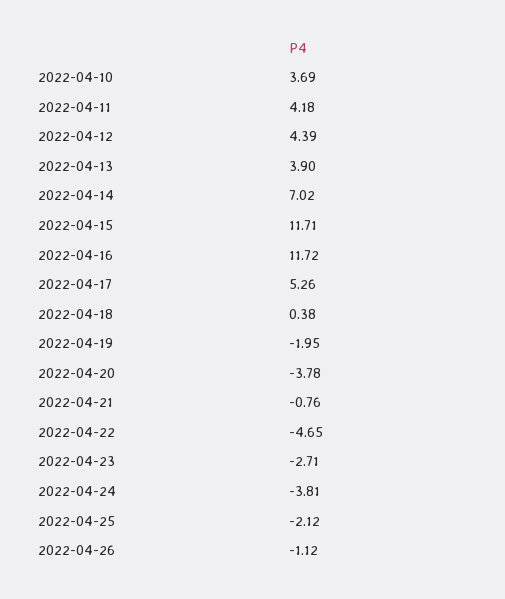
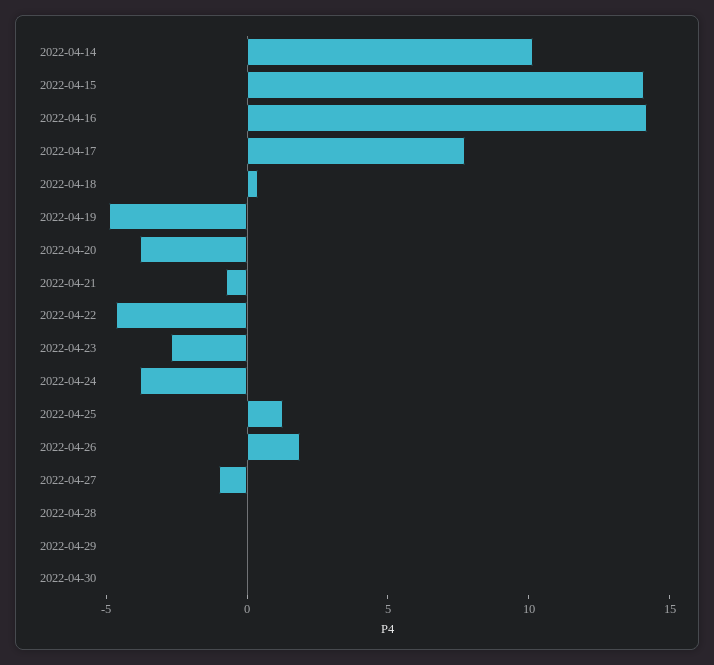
2022-04-10: 3.69 -> none
2022-04-11: 4.18 -> none
2022-04-12: 4.39 -> none
2022-04-13: 3.9 -> none
2022-04-14: 7.02 -> 10
2022-04-15: 11.71 -> 14
2022-04-16: 11.72 -> 14
2022-04-17: 5.26 -> 8
2022-04-19: -1.95 -> -5
2022-04-25: -2.12 -> 1
2022-04-26: -1.12 -> 2
2022-04-27: none -> -1
2022-04-28: none -> 0
2022-04-29: none -> 0
2022-04-30: none -> 0

